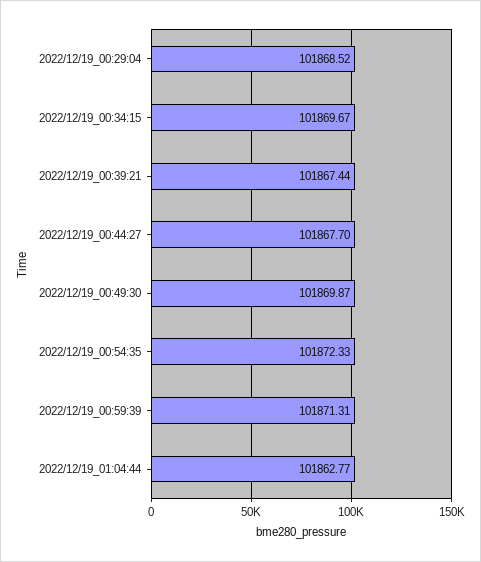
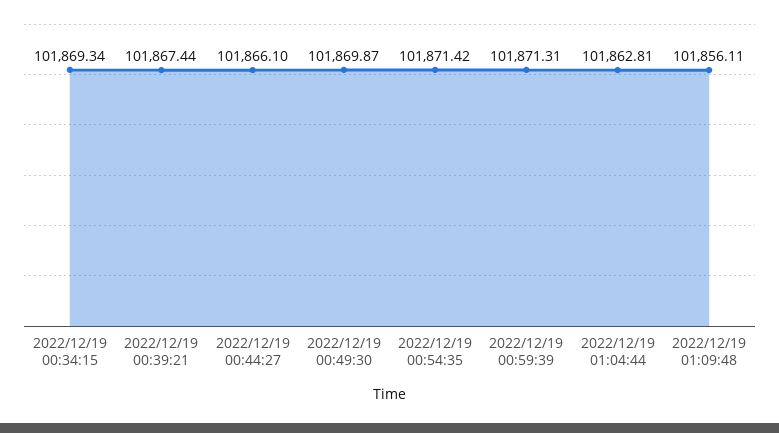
2022/12/19_00:29:04: 101868.52 -> none
2022/12/19_00:34:15: 101869.67 -> 101869.34
2022/12/19_00:44:27: 101867.7 -> 101866.1
2022/12/19_00:54:35: 101872.33 -> 101871.42
2022/12/19_01:04:44: 101862.77 -> 101862.81
2022/12/19 01:09:48: none -> 101856.11

